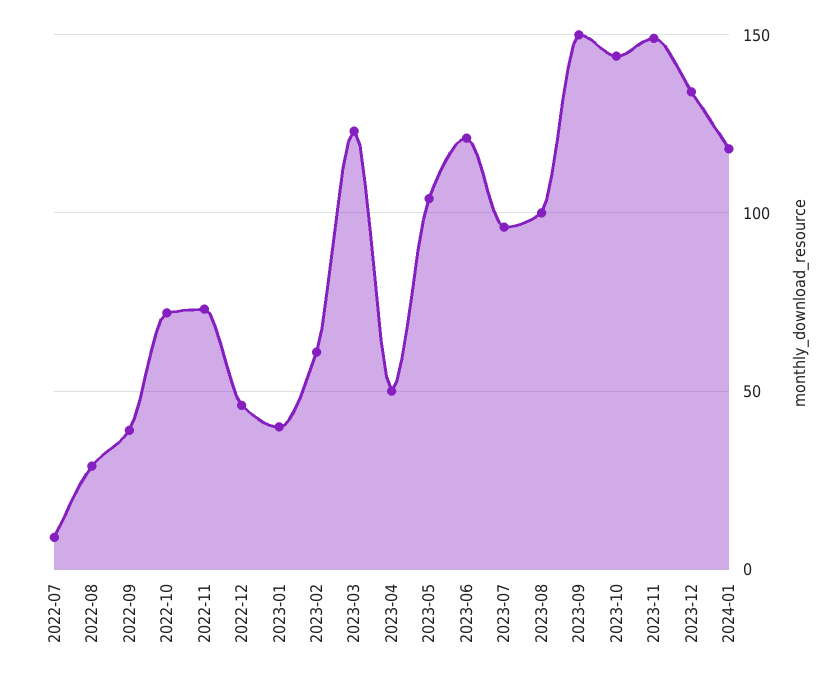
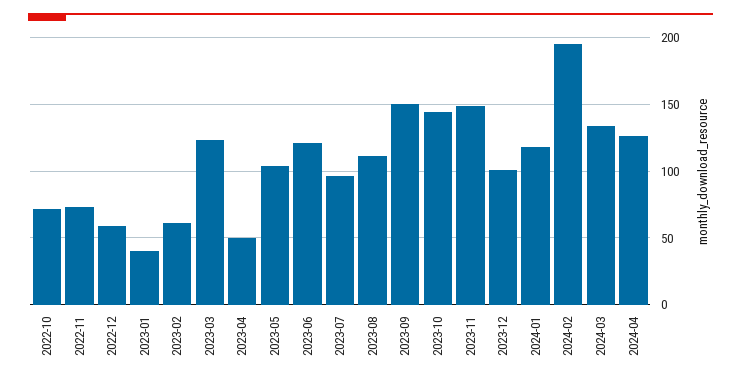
2022-07: 10 -> none
2022-08: 30 -> none
2022-09: 40 -> none
2022-12: 45 -> 60
2023-08: 100 -> 110
2023-12: 135 -> 100
2024-02: none -> 195
2024-03: none -> 135
2024-04: none -> 125

